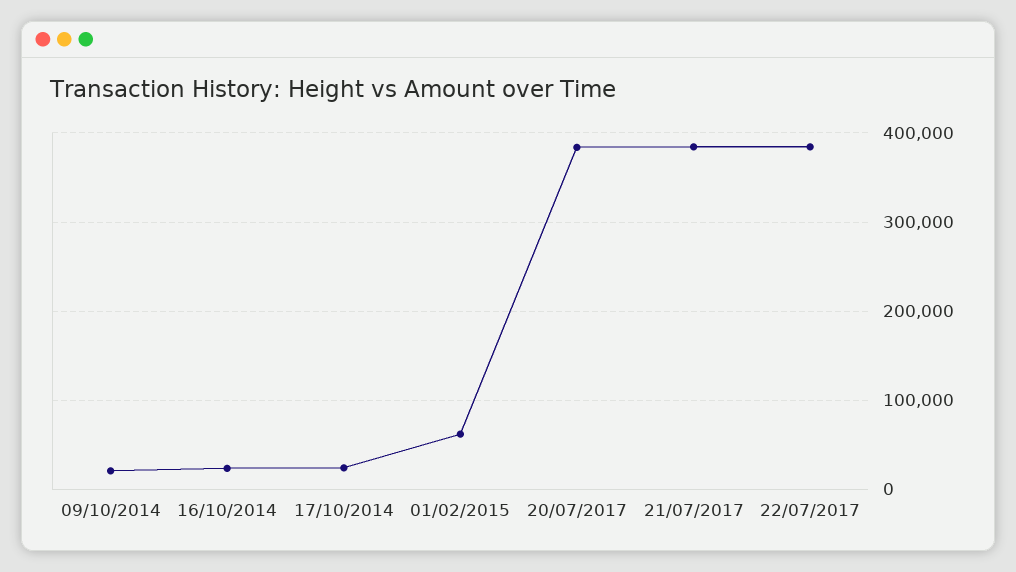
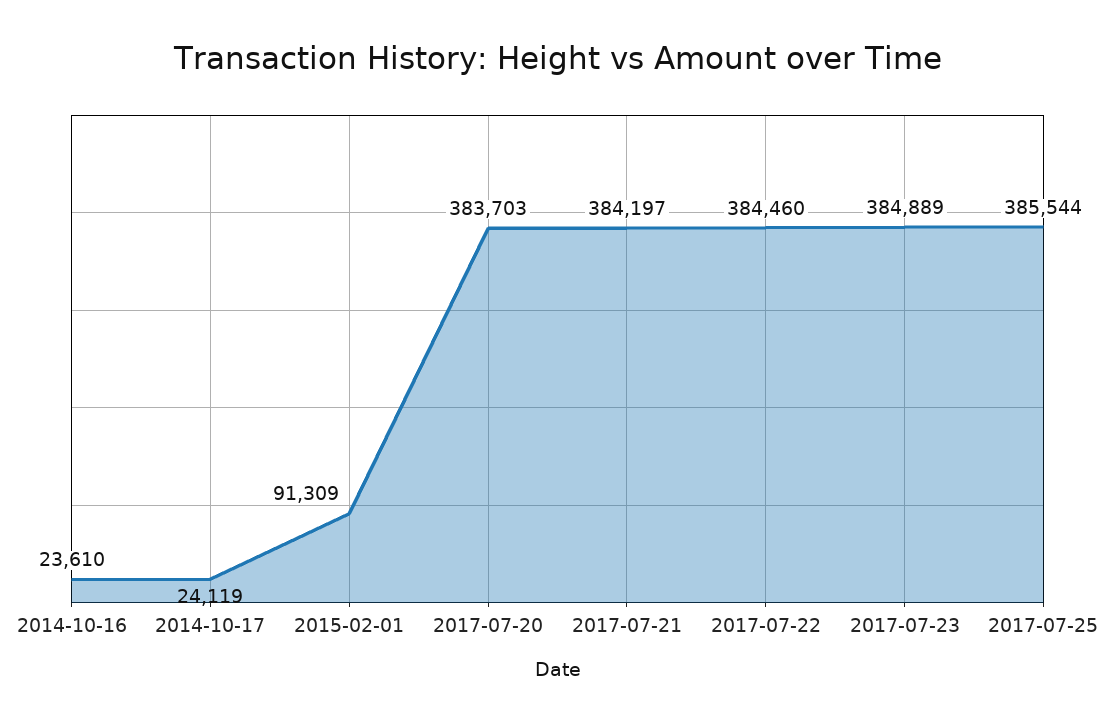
09/10/2014: 20000 -> none
01/02/2015: 60000 -> 91309
2017-07-23: none -> 384889
2017-07-25: none -> 385544

